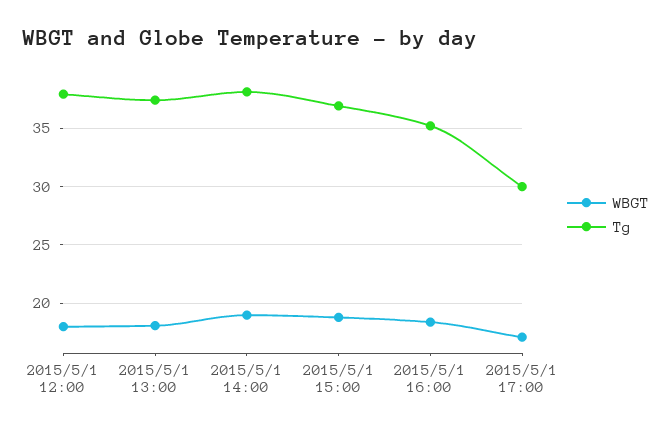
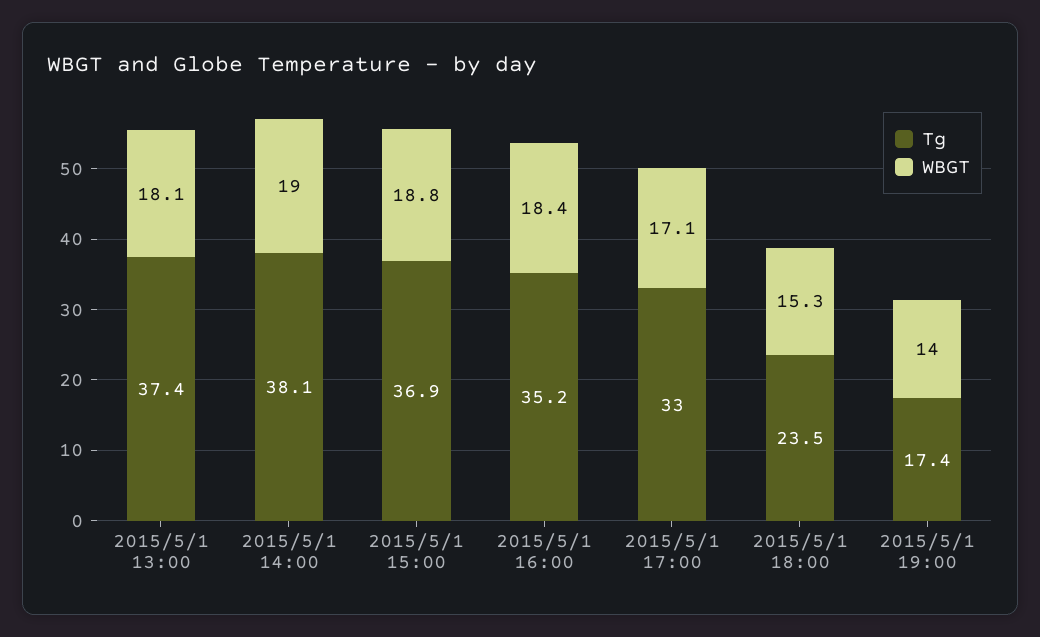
WBGT, 2015/5/1 12:00: 18 -> none
Tg, 2015/5/1 12:00: 38 -> none
Tg, 2015/5/1 17:00: 30 -> 33
Tg, 2015/5/1 18:00: none -> 23.5
WBGT, 2015/5/1 18:00: none -> 15.3
Tg, 2015/5/1 19:00: none -> 17.4
WBGT, 2015/5/1 19:00: none -> 14

